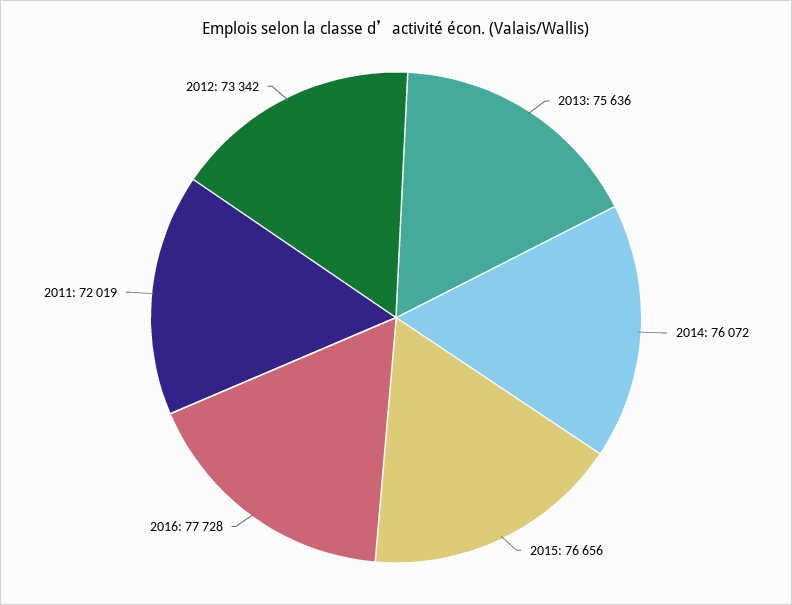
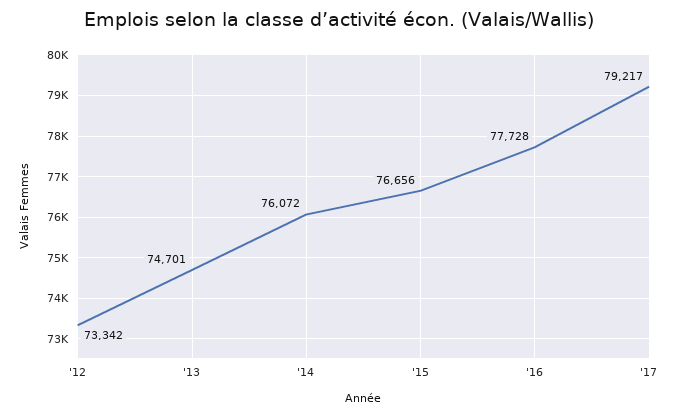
2013: 75636 -> 74701
2011: 72019 -> none
'17: none -> 79217

